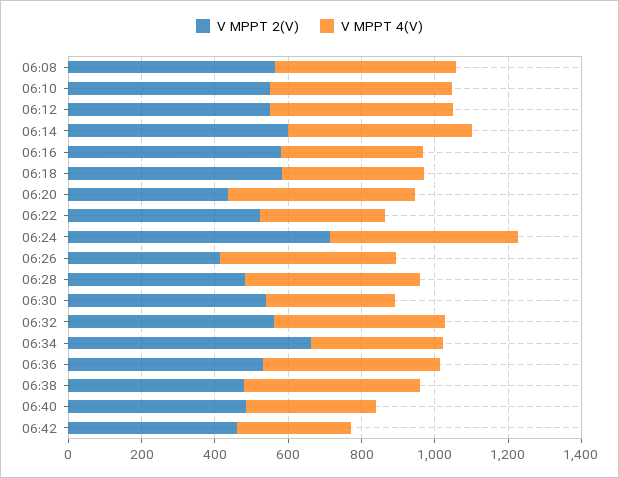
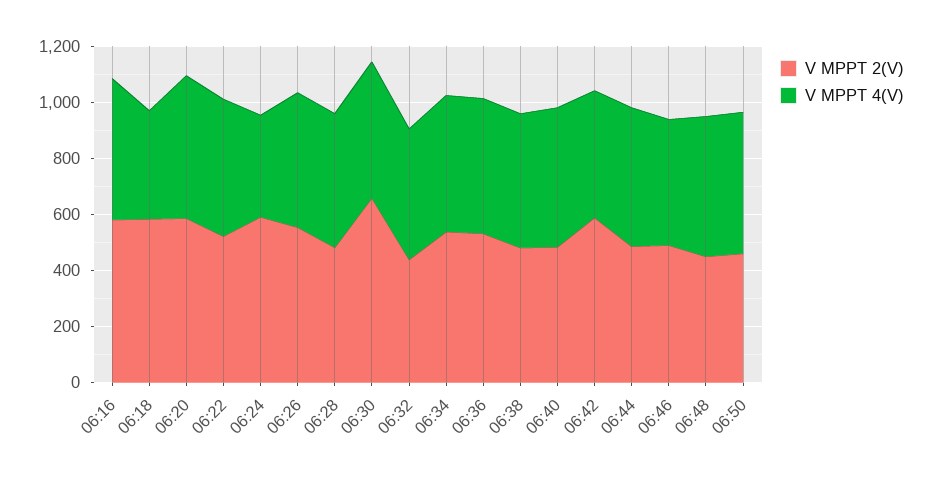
V MPPT 2(V), 06:08: 550 -> none
V MPPT 4(V), 06:08: 500 -> none
V MPPT 2(V), 06:10: 550 -> none
V MPPT 4(V), 06:10: 500 -> none
V MPPT 2(V), 06:12: 550 -> none
V MPPT 4(V), 06:12: 500 -> none
V MPPT 2(V), 06:14: 600 -> none
V MPPT 4(V), 06:14: 500 -> none
V MPPT 4(V), 06:16: 400 -> 500
V MPPT 2(V), 06:20: 450 -> 600
V MPPT 4(V), 06:22: 350 -> 500
V MPPT 2(V), 06:24: 700 -> 600
V MPPT 4(V), 06:24: 500 -> 350
V MPPT 2(V), 06:26: 400 -> 550
V MPPT 2(V), 06:30: 550 -> 650
V MPPT 4(V), 06:30: 350 -> 500
V MPPT 2(V), 06:32: 550 -> 450
V MPPT 2(V), 06:34: 650 -> 550
V MPPT 4(V), 06:34: 350 -> 500
V MPPT 4(V), 06:40: 350 -> 500
V MPPT 2(V), 06:42: 450 -> 600
V MPPT 4(V), 06:42: 300 -> 450
V MPPT 2(V), 06:44: none -> 500
V MPPT 4(V), 06:44: none -> 500
V MPPT 2(V), 06:46: none -> 500
V MPPT 4(V), 06:46: none -> 450
V MPPT 2(V), 06:48: none -> 450
V MPPT 4(V), 06:48: none -> 500
V MPPT 2(V), 06:50: none -> 450
V MPPT 4(V), 06:50: none -> 500

